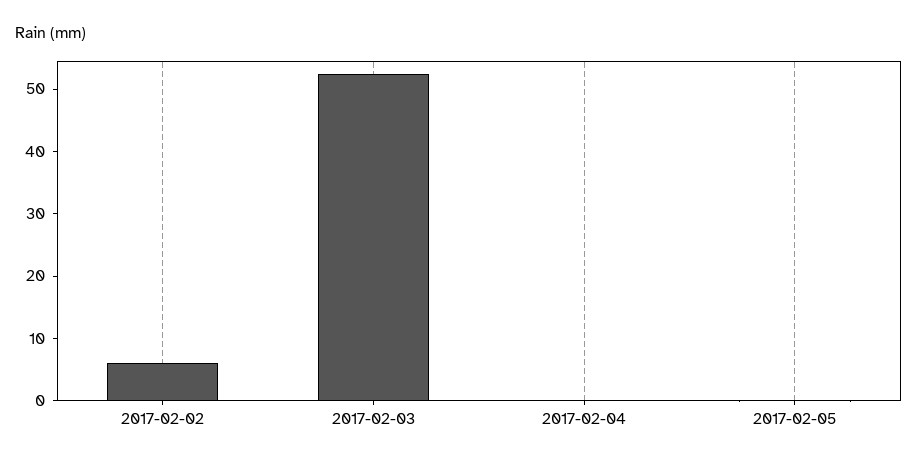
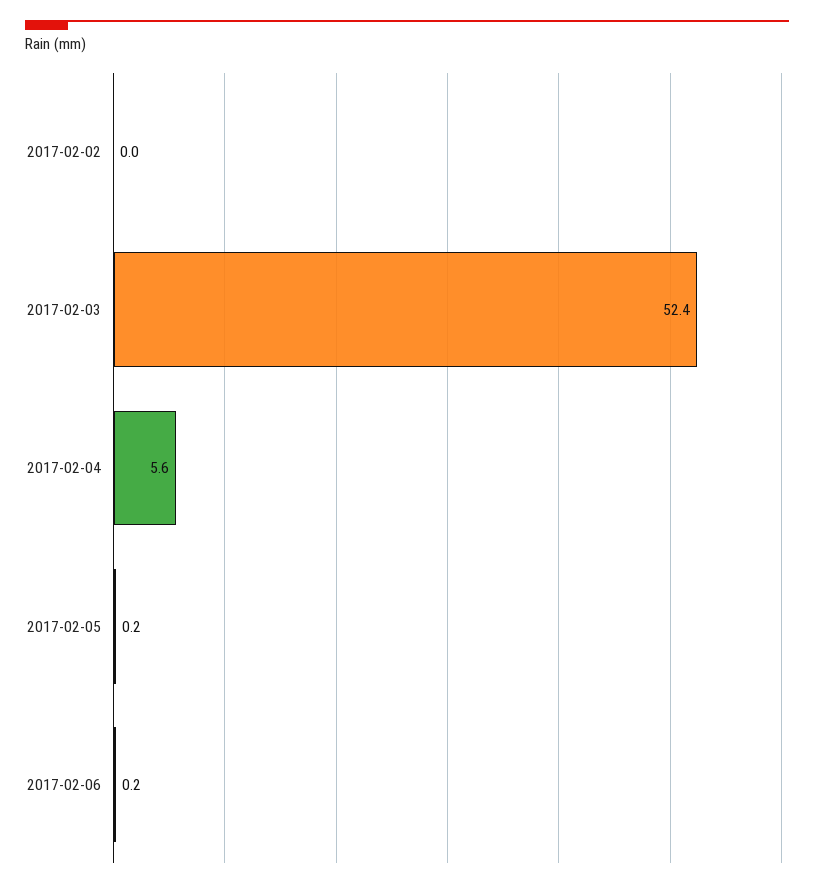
2017-02-02: 6 -> 0
2017-02-04: 0 -> 5.6
2017-02-06: none -> 0.2

